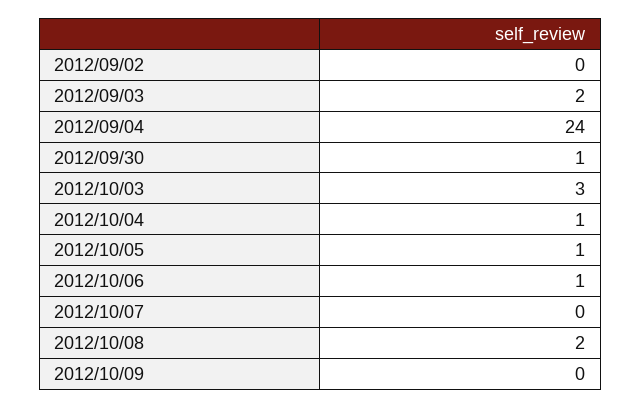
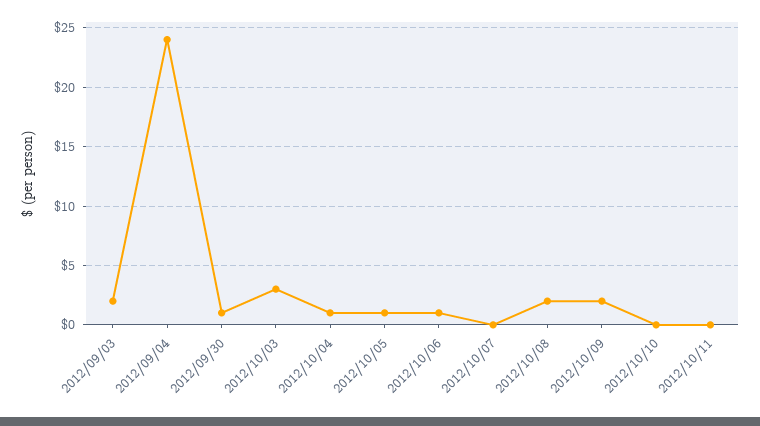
2012/09/02: 0 -> none
2012/10/09: 0 -> 2
2012/10/10: none -> 0
2012/10/11: none -> 0

